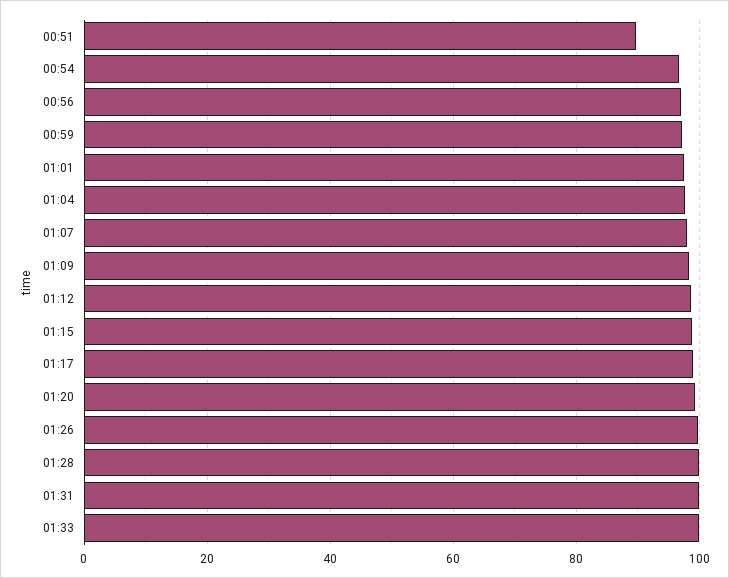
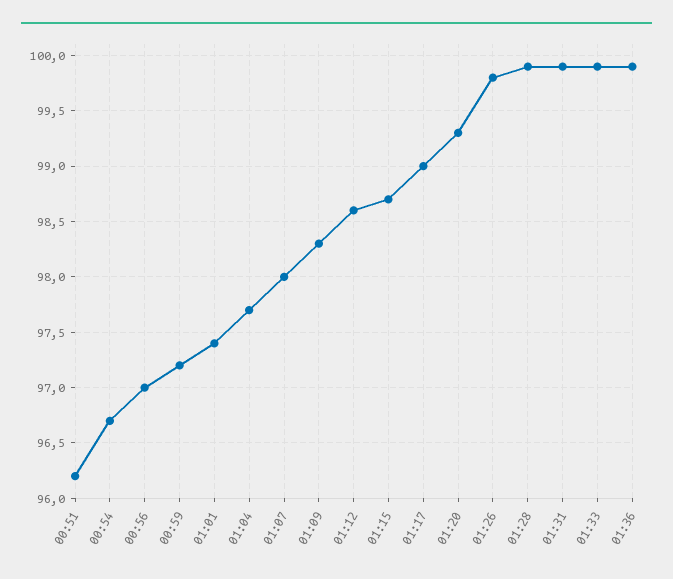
00:51: 90 -> 96.2
01:36: none -> 99.9

